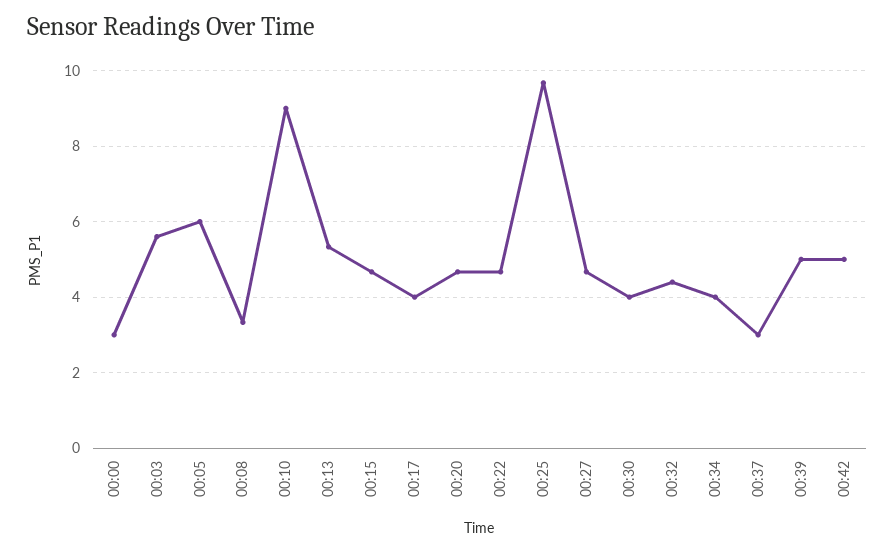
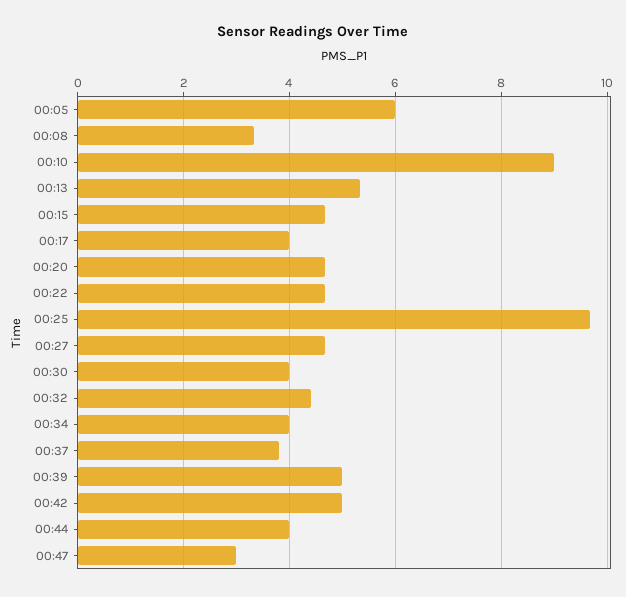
00:00: 3 -> none
00:03: 5.6 -> none
00:37: 3 -> 3.8
00:44: none -> 4
00:47: none -> 3

